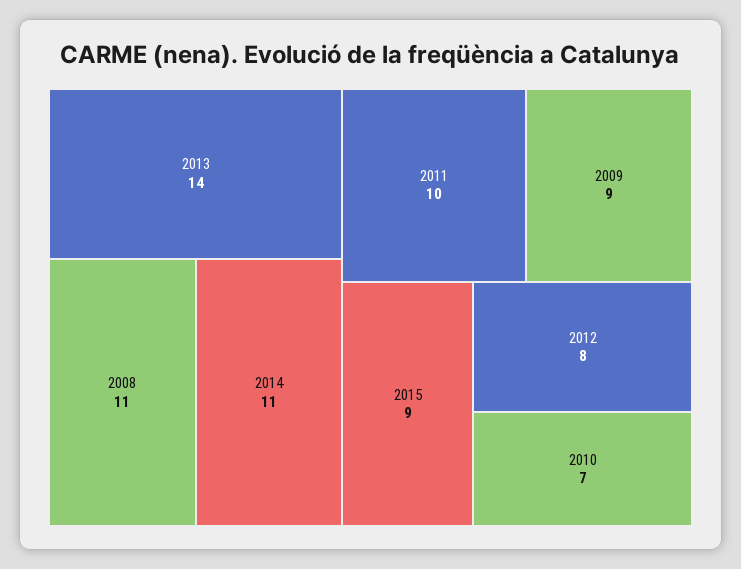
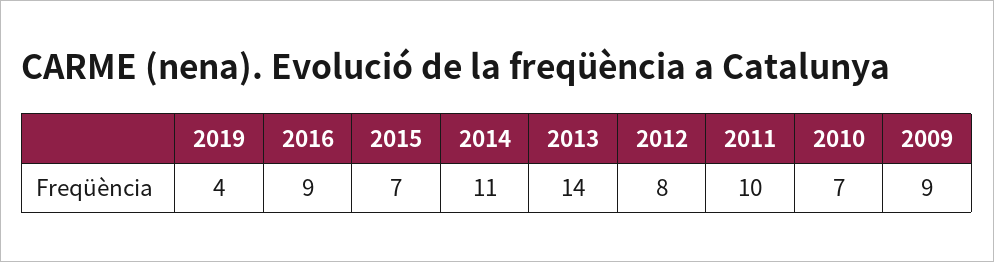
2008: 11 -> none
2015: 9 -> 7
2019: none -> 4
2016: none -> 9

